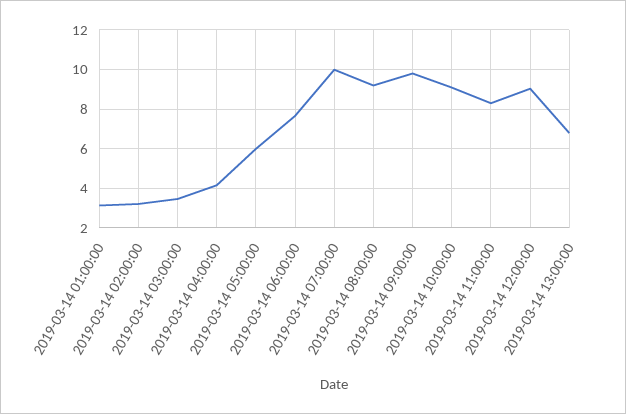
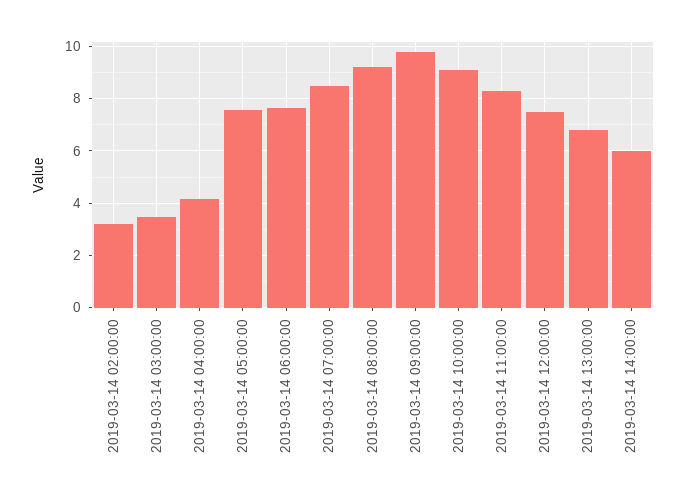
2019-03-14 01:00:00: 3 -> none
2019-03-14 05:00:00: 6 -> 7.5
2019-03-14 07:00:00: 10 -> 8.5
2019-03-14 12:00:00: 9 -> 7.5
2019-03-14 14:00:00: none -> 6

